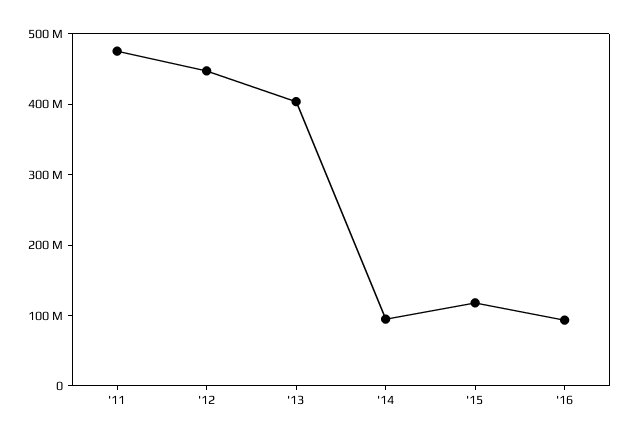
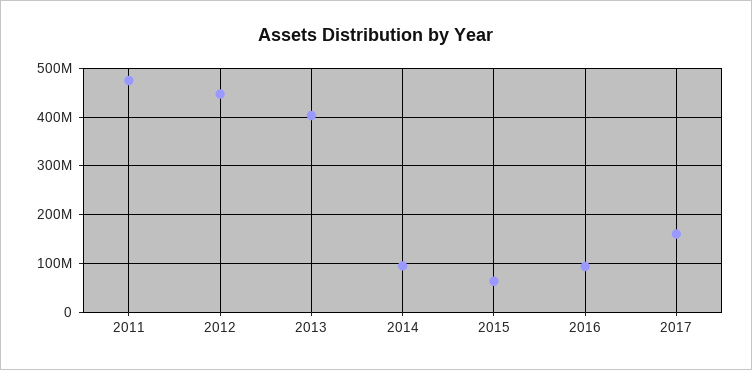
'15: 120000000 -> 60000000
2017: none -> 160000000

